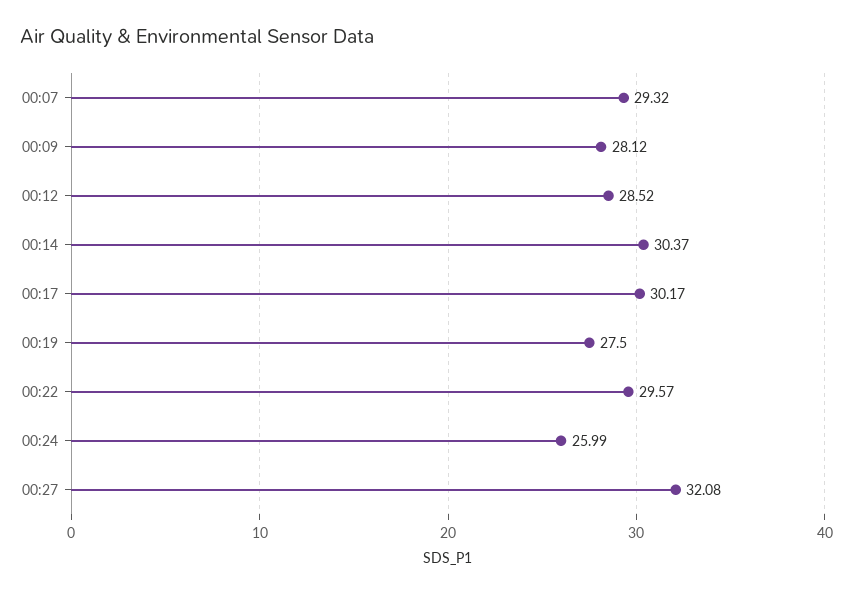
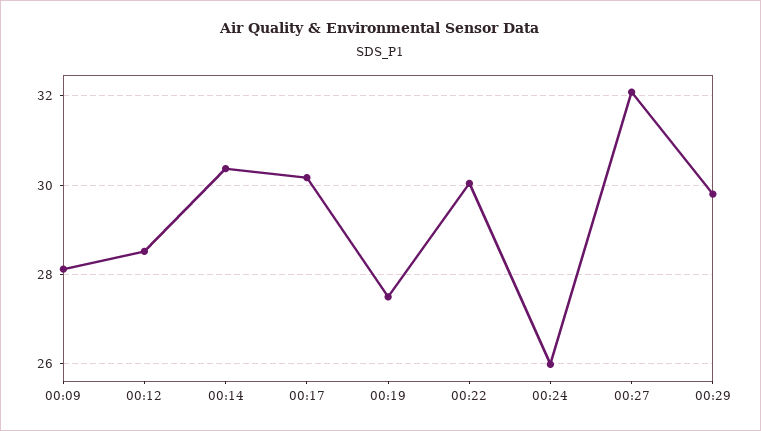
00:07: 29.32 -> none
00:22: 29.57 -> 30
00:29: none -> 29.8

